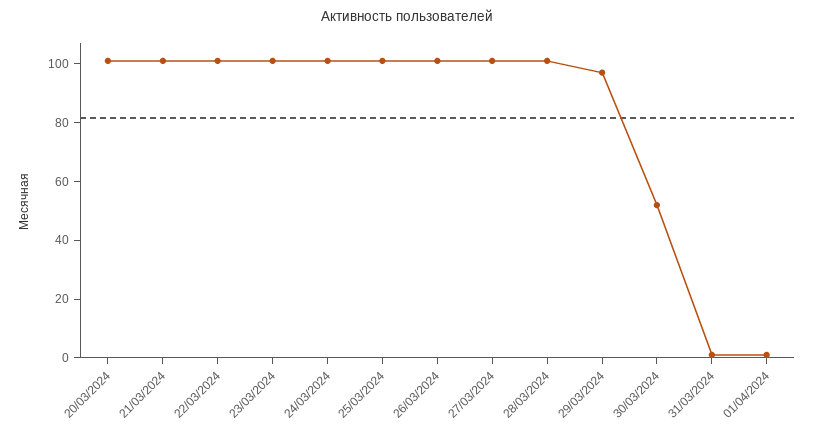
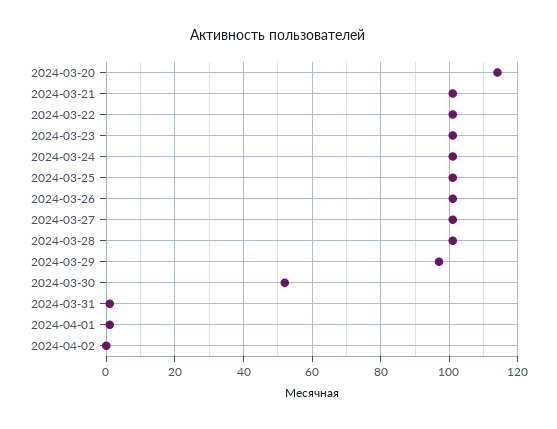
20/03/2024: 100 -> 115
2024-04-02: none -> 0

